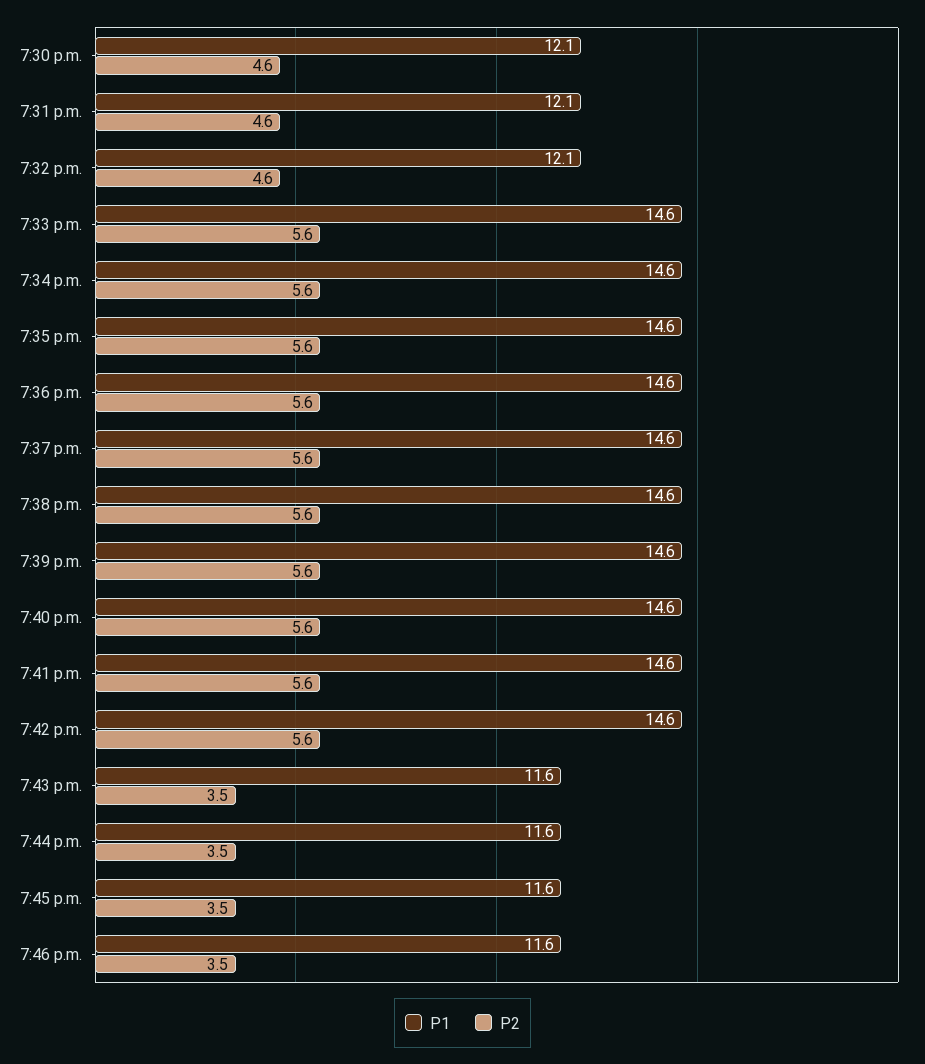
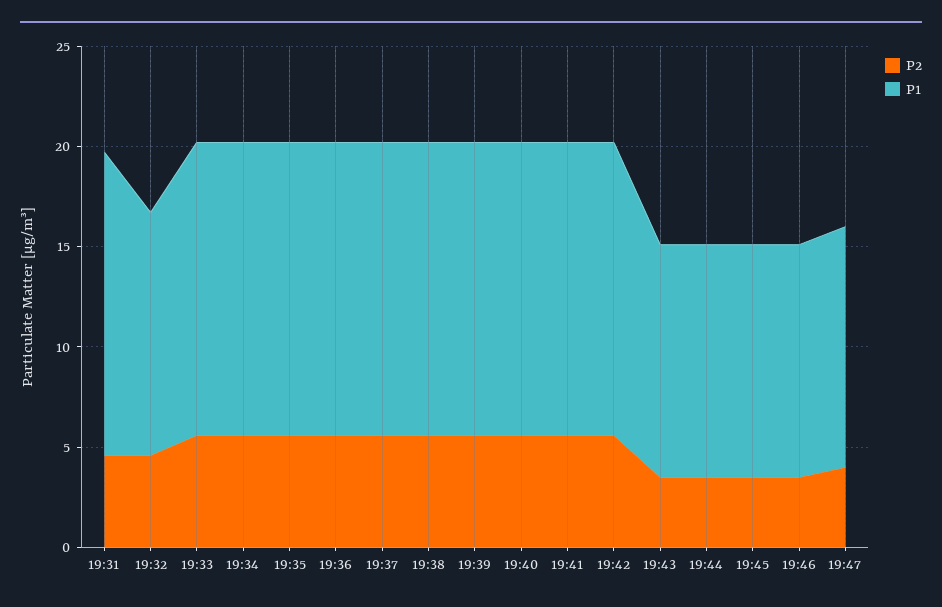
P1, 7:30 p.m.: 12.1 -> none
P2, 7:30 p.m.: 4.6 -> none
P1, 7:31 p.m.: 12.1 -> 15
P2, 19:47: none -> 4
P1, 19:47: none -> 12

